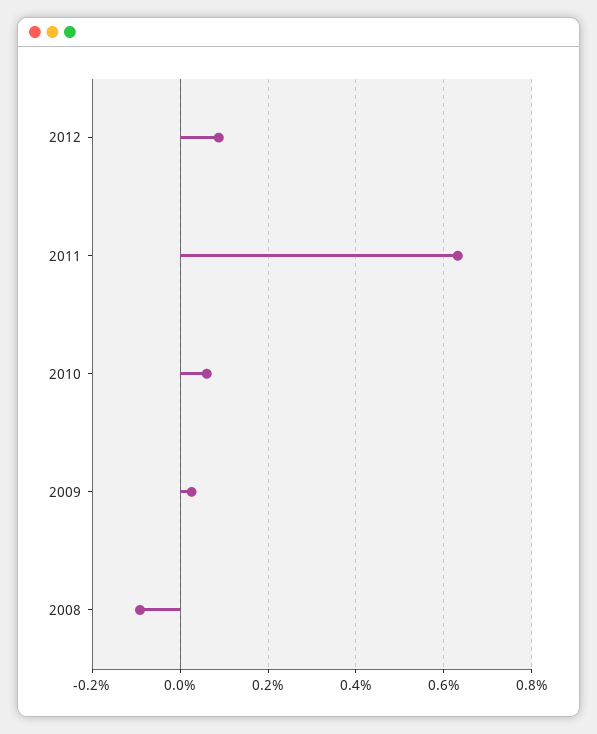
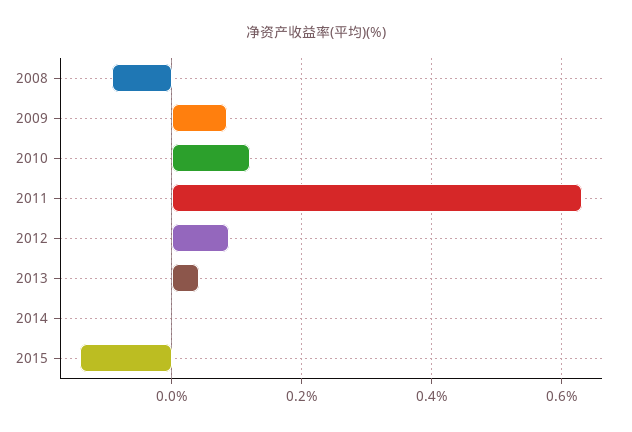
2010: 0.06 -> 0.12
2009: 0.02 -> 0.08
2013: none -> 0.04
2014: none -> 0
2015: none -> -0.14

